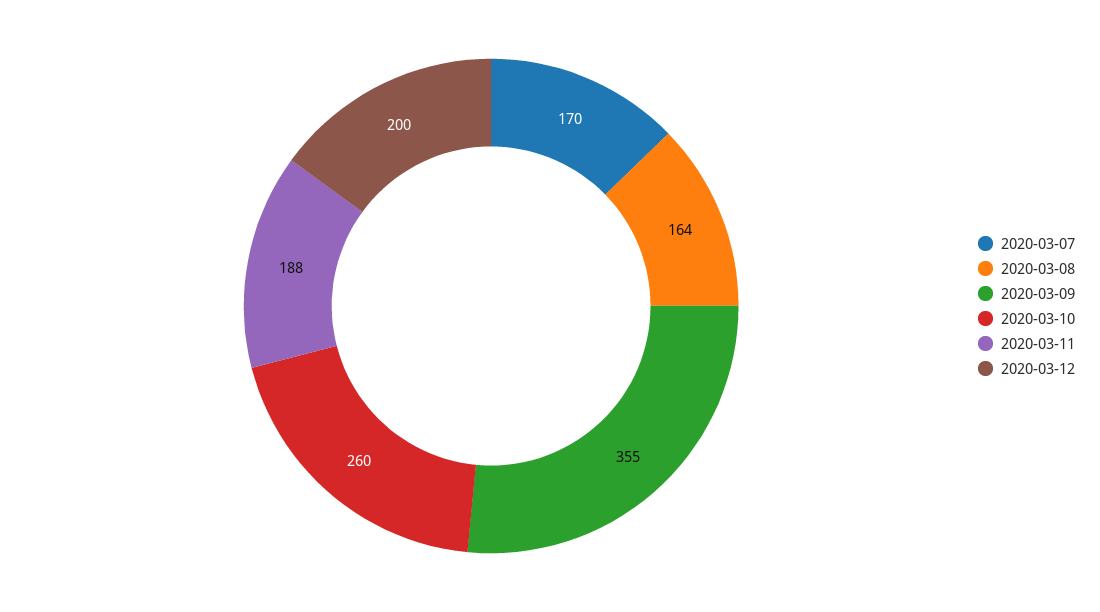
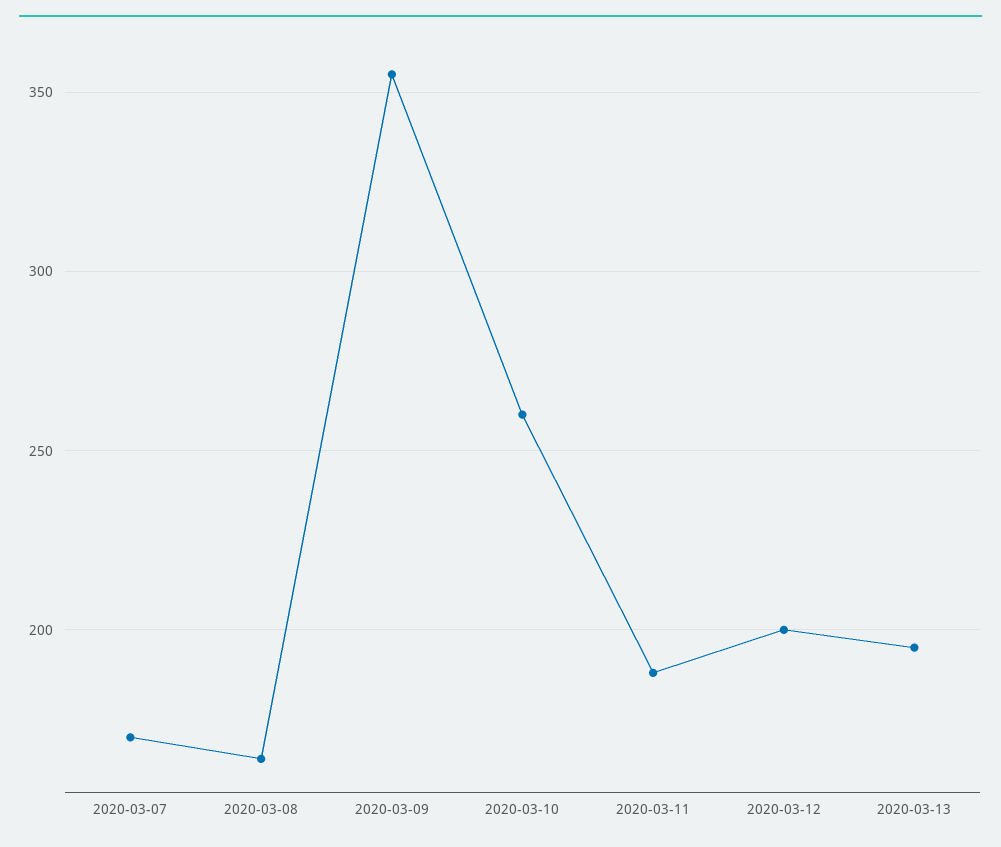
2020-03-13: none -> 195

